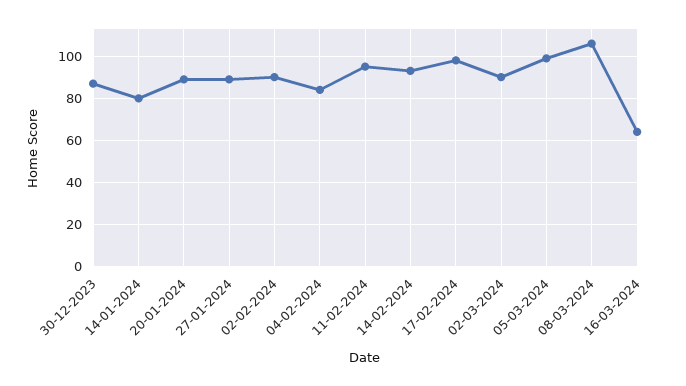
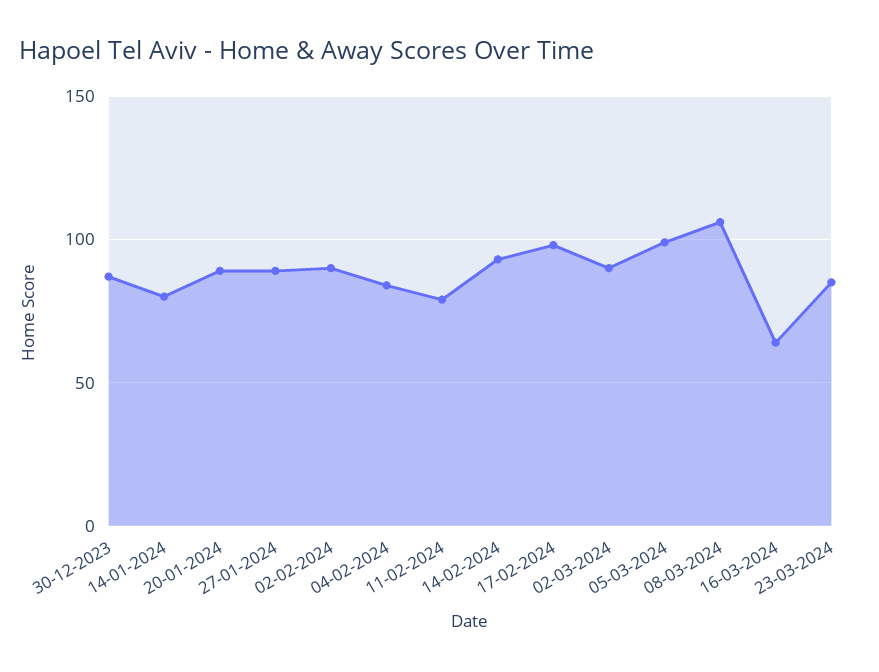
11-02-2024: 95 -> 80
23-03-2024: none -> 85

